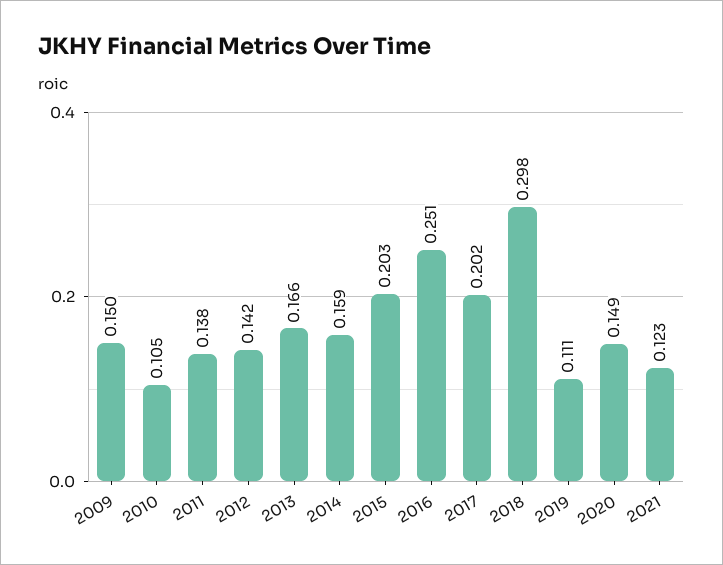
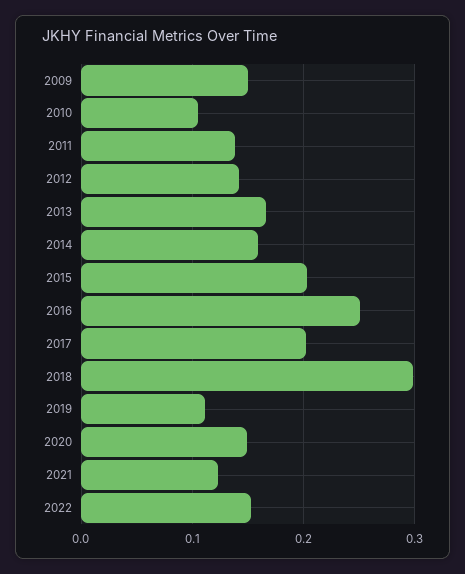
2022: none -> 0.15

